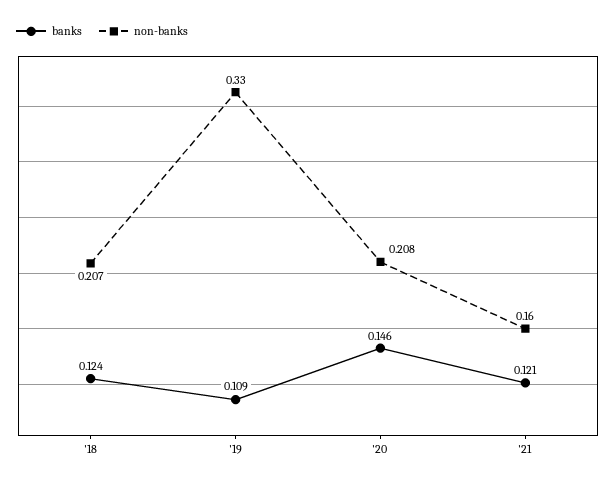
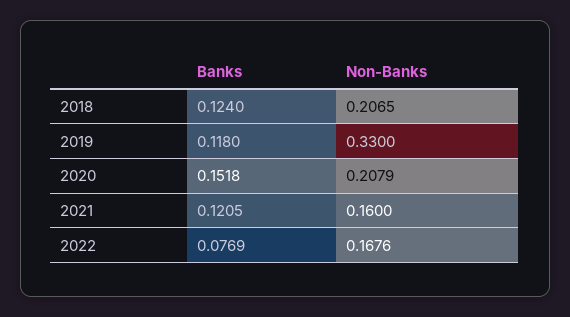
banks, '19: 0.109 -> 0.118
banks, '20: 0.146 -> 0.1518
banks, 2022: none -> 0.0769
non-banks, 2022: none -> 0.1676

